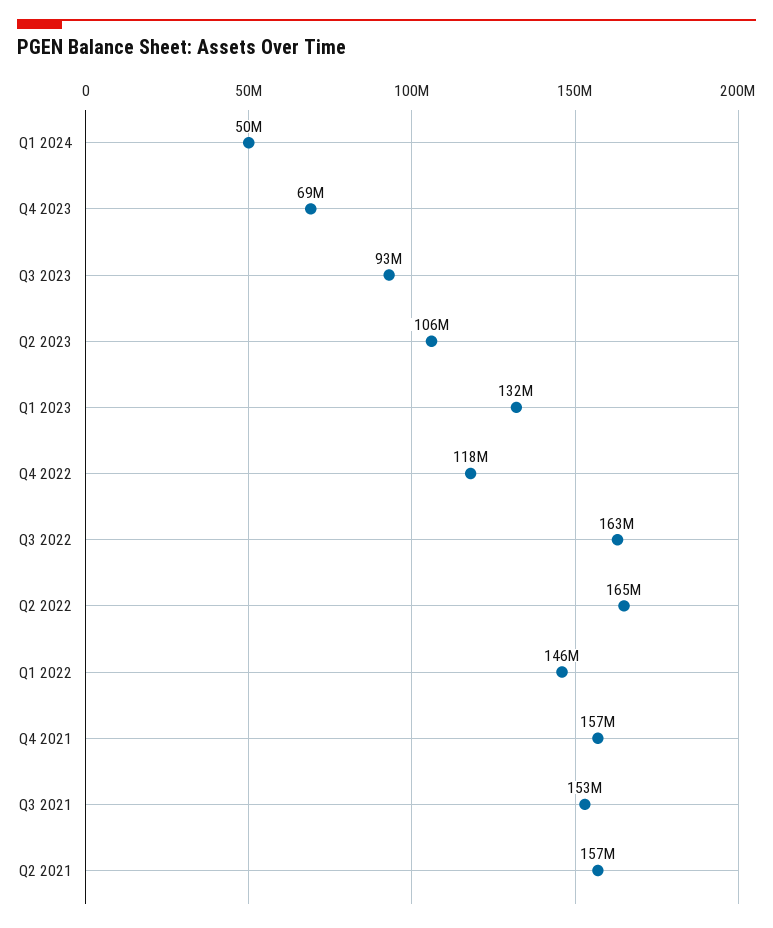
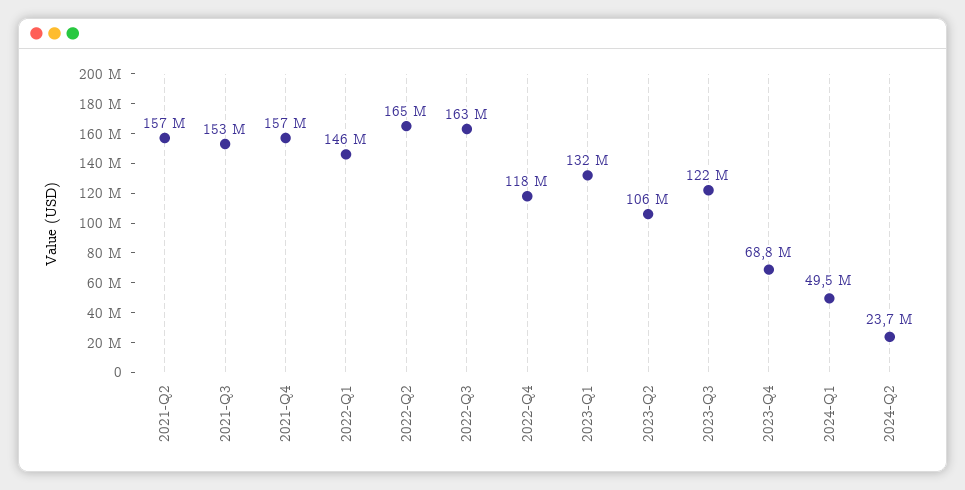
Q3 2023: 93000000 -> 122000000
2024-Q2: none -> 23700000

